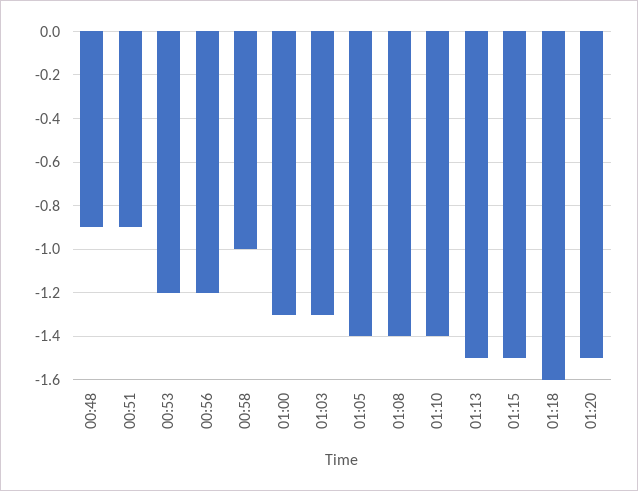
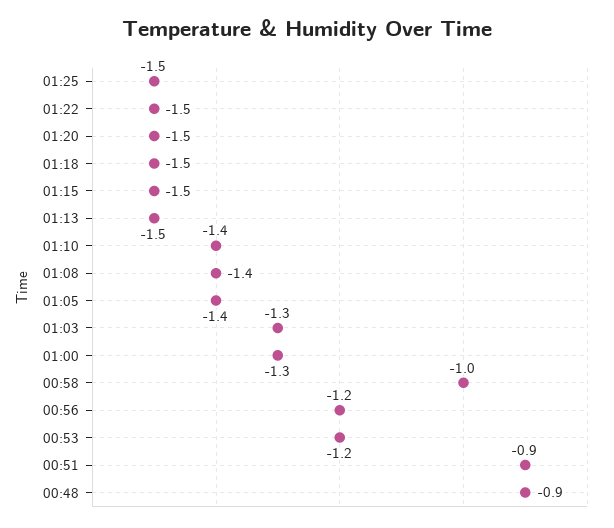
01:18: -1.6 -> -1.5
01:25: none -> -1.5
01:22: none -> -1.5

